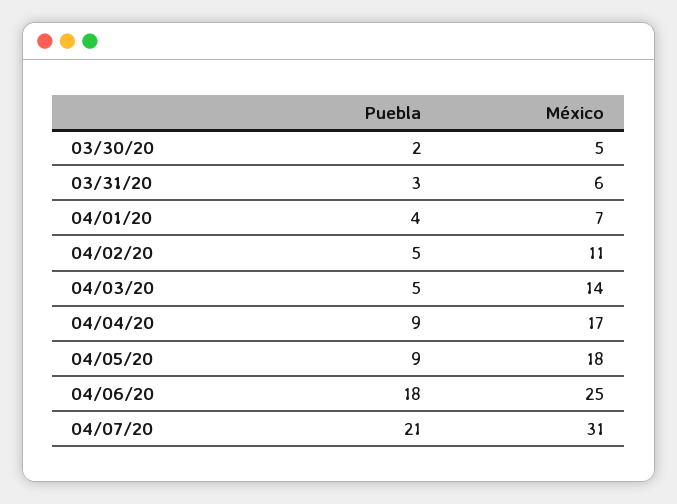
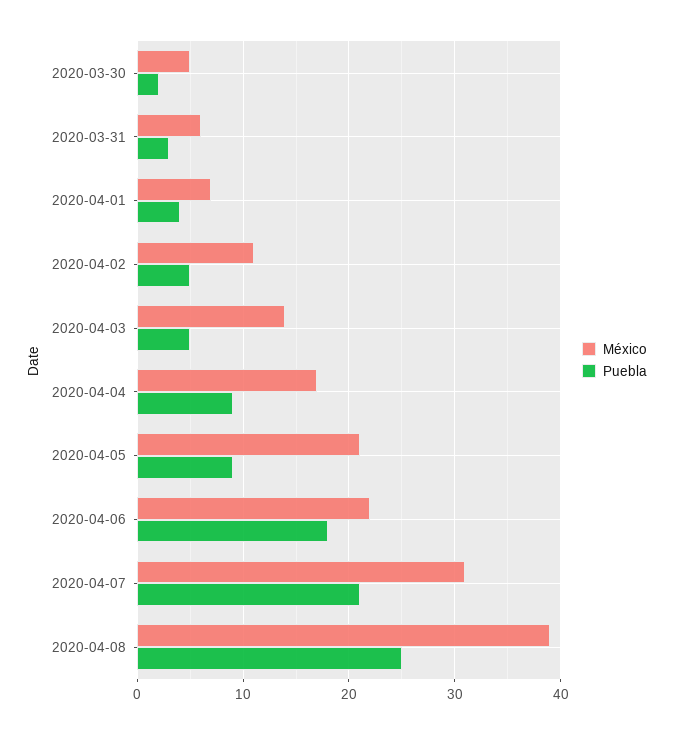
México, 04/05/20: 18 -> 21
México, 04/06/20: 25 -> 22
México, 2020-04-08: none -> 39
Puebla, 2020-04-08: none -> 25

